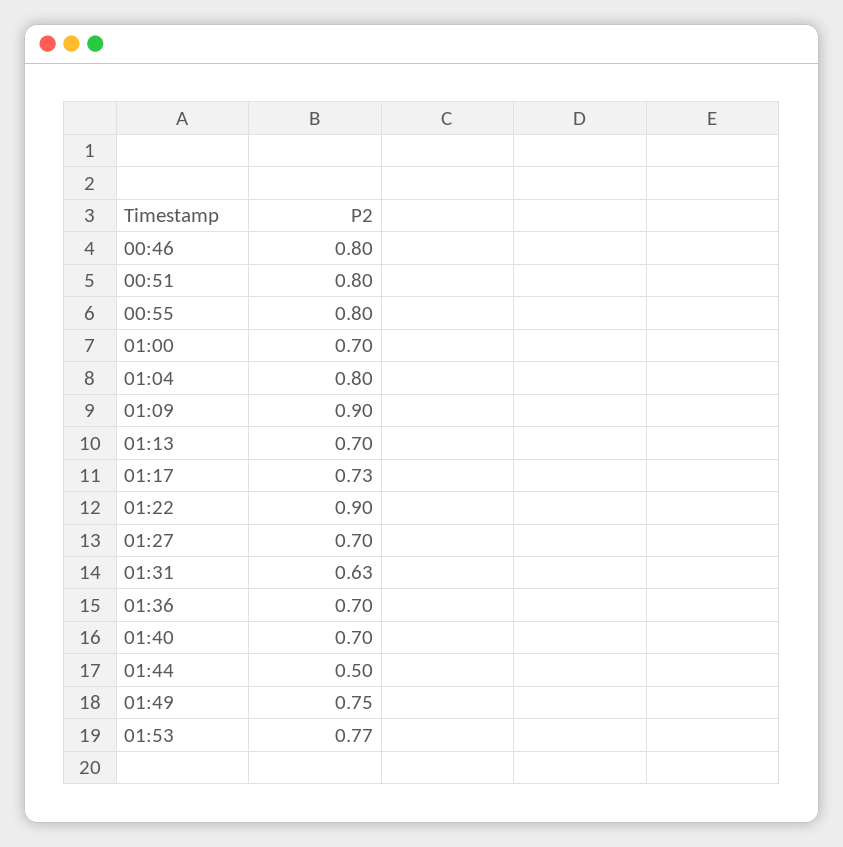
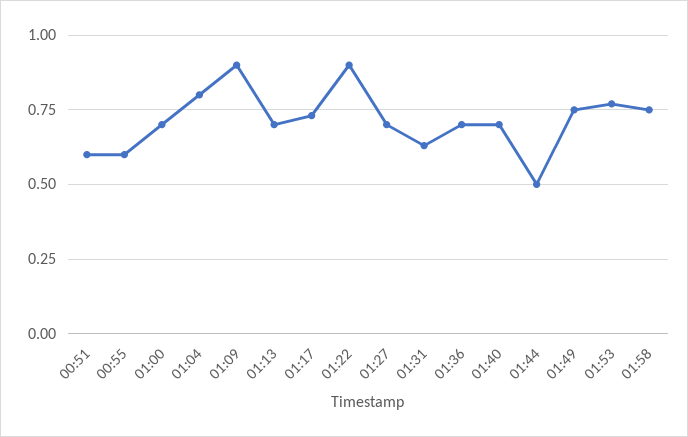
00:46: 0.8 -> none
00:51: 0.8 -> 0.6
00:55: 0.8 -> 0.6
01:58: none -> 0.75

